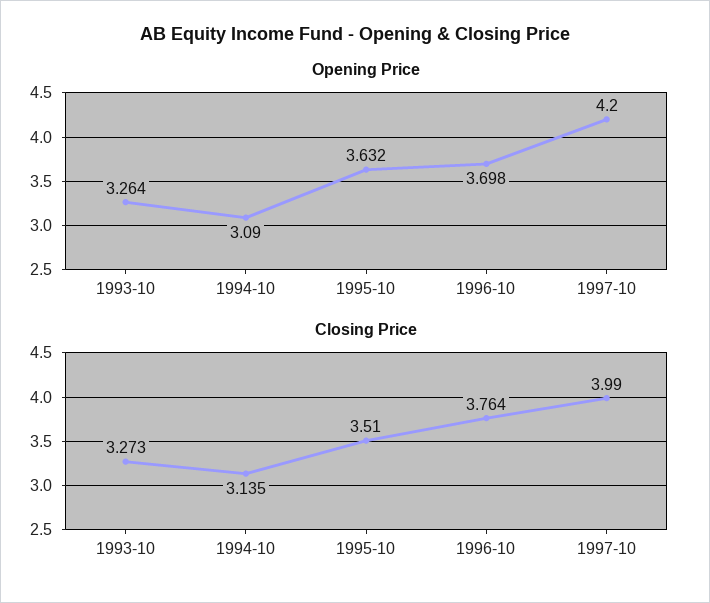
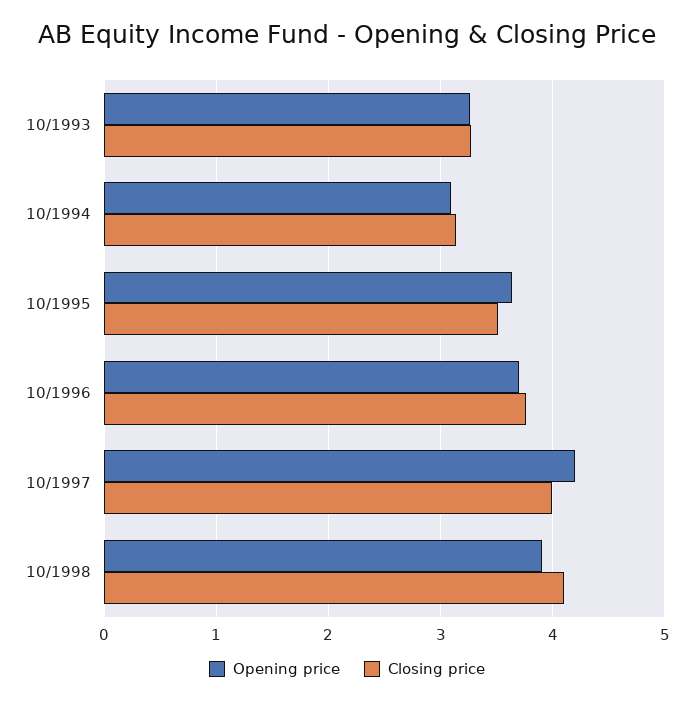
Opening Price, 10/1998: none -> 3.9
Closing Price, 10/1998: none -> 4.1

